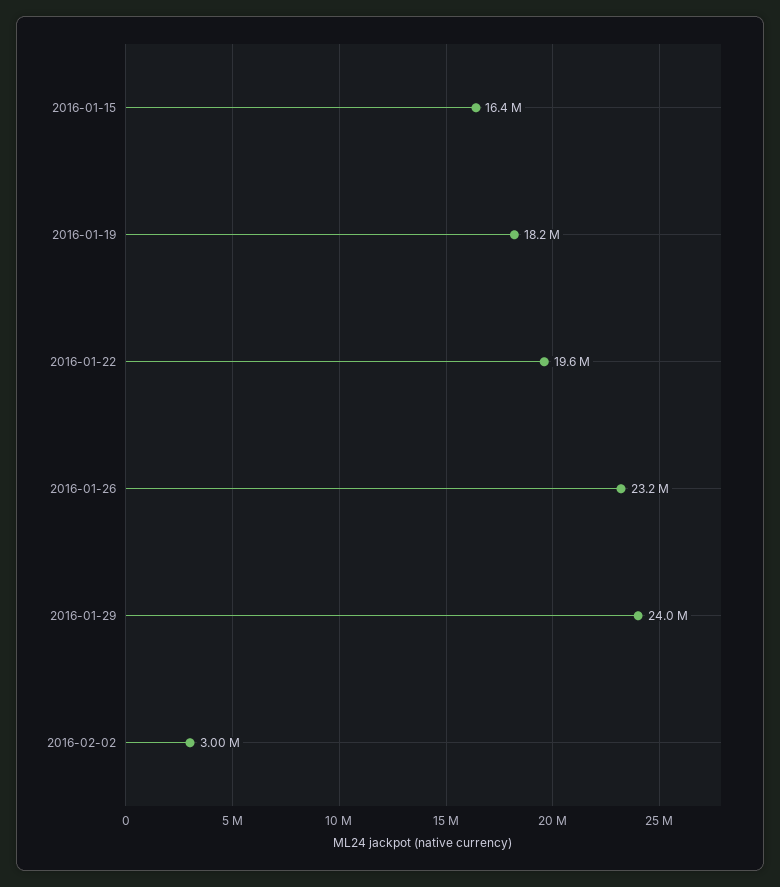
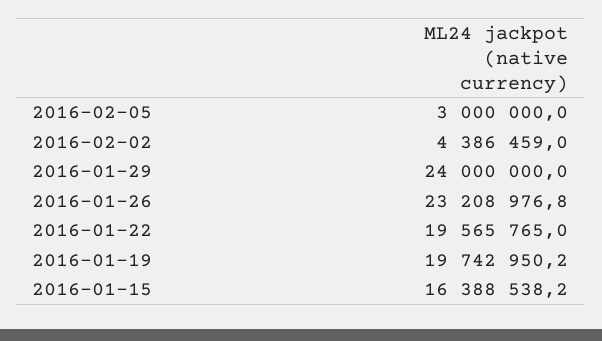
2016-01-19: 18200000 -> 19742950.2
2016-02-02: 3000000 -> 4386459
2016-02-05: none -> 3000000

